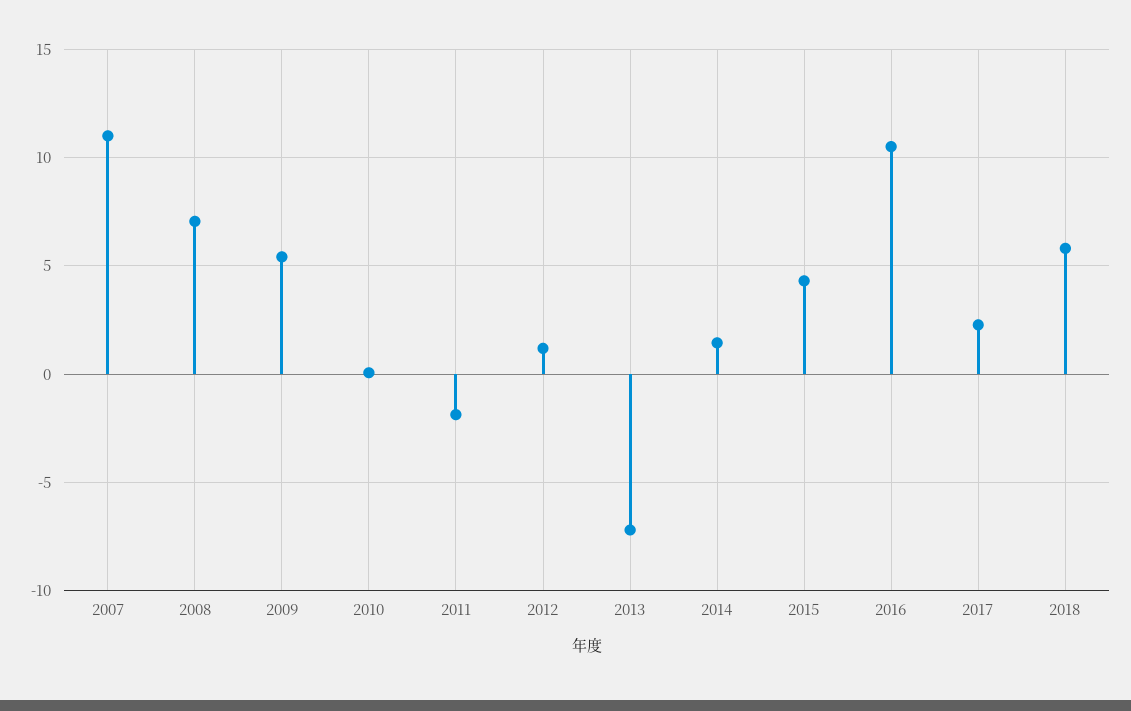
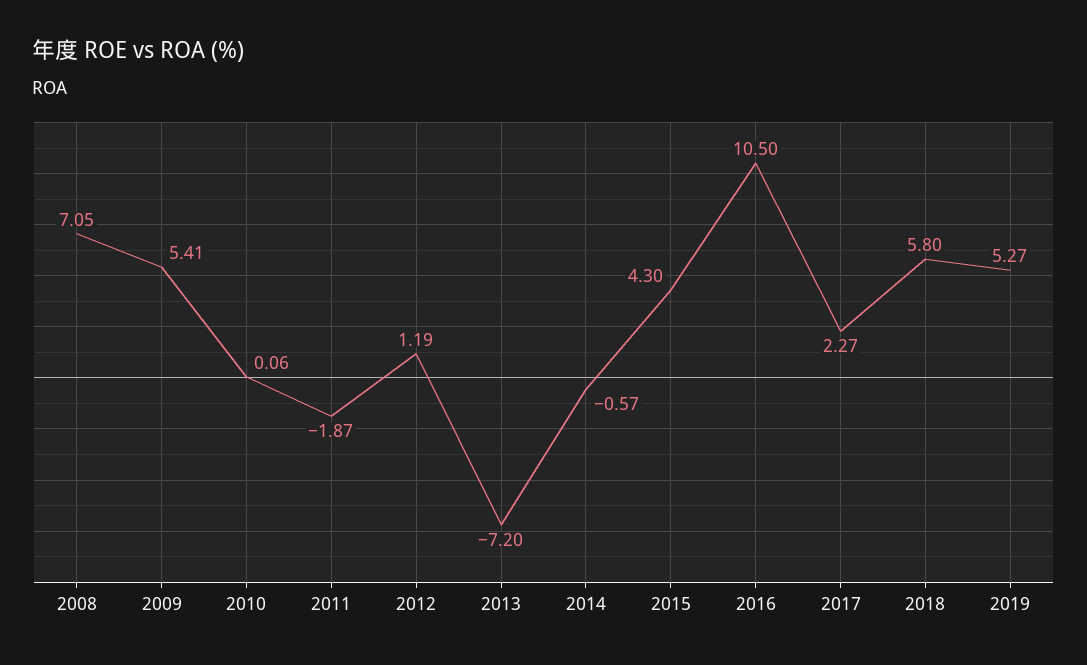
2007: 11 -> none
2014: 1.5 -> -0.57
2019: none -> 5.27

